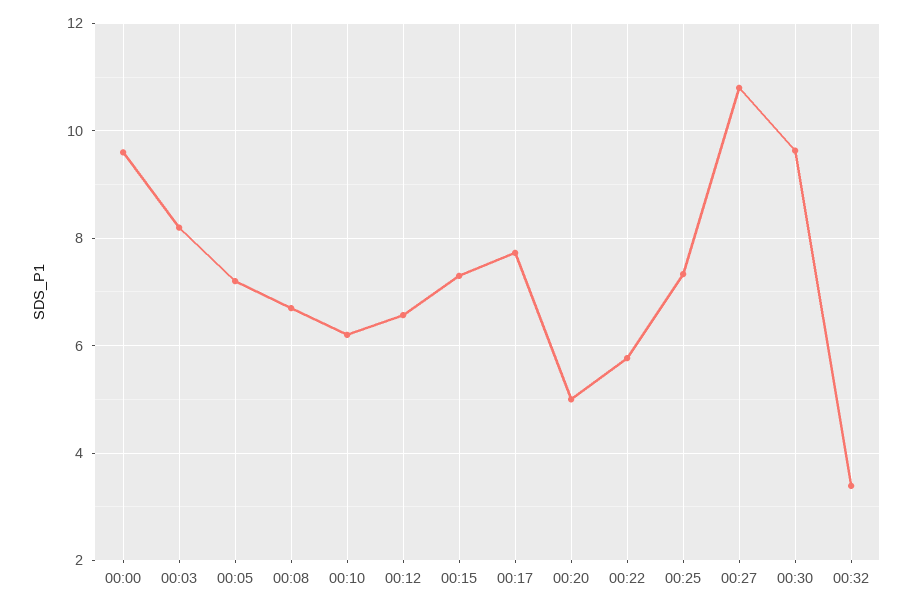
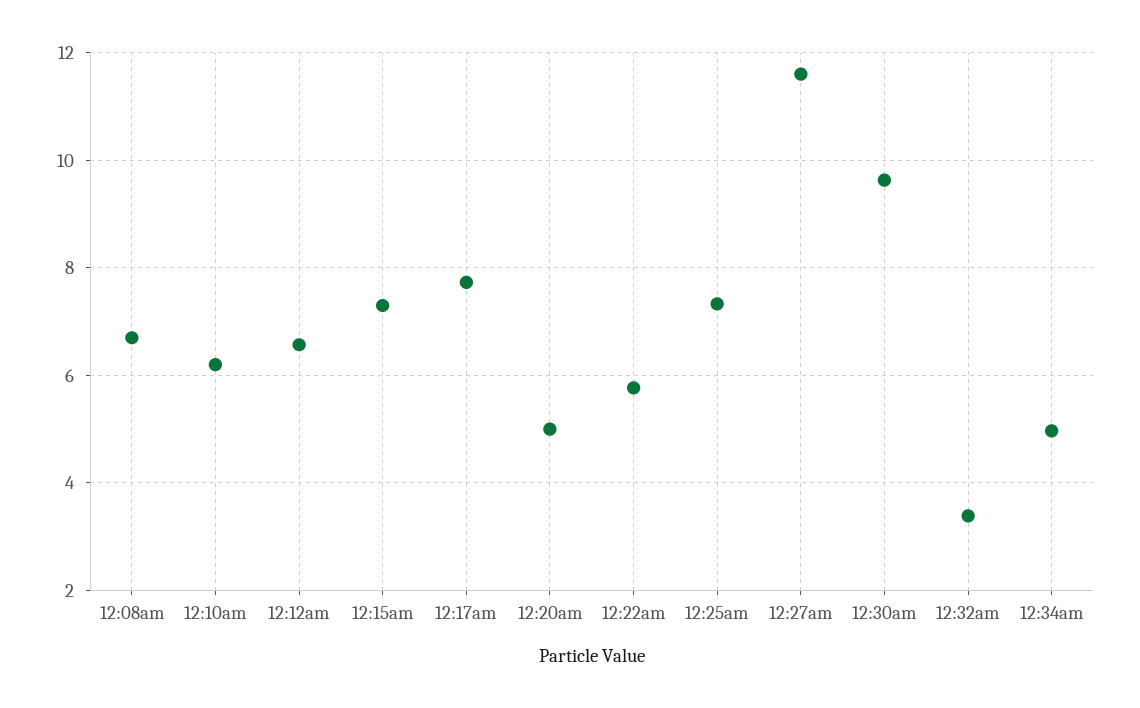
00:00: 9.6 -> none
00:03: 8.2 -> none
00:05: 7.2 -> none
00:27: 10.8 -> 11.6
12:34am: none -> 5

